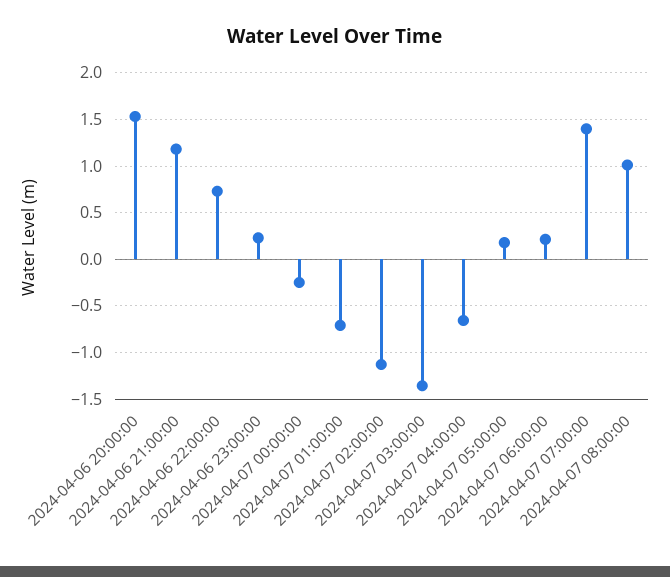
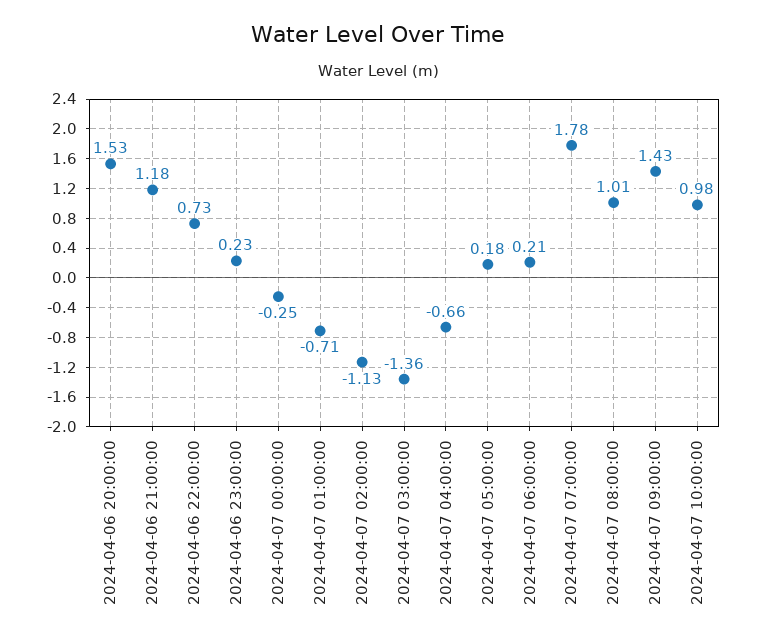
2024-04-07 07:00:00: 1.4 -> 1.78
2024-04-07 09:00:00: none -> 1.43
2024-04-07 10:00:00: none -> 0.98

